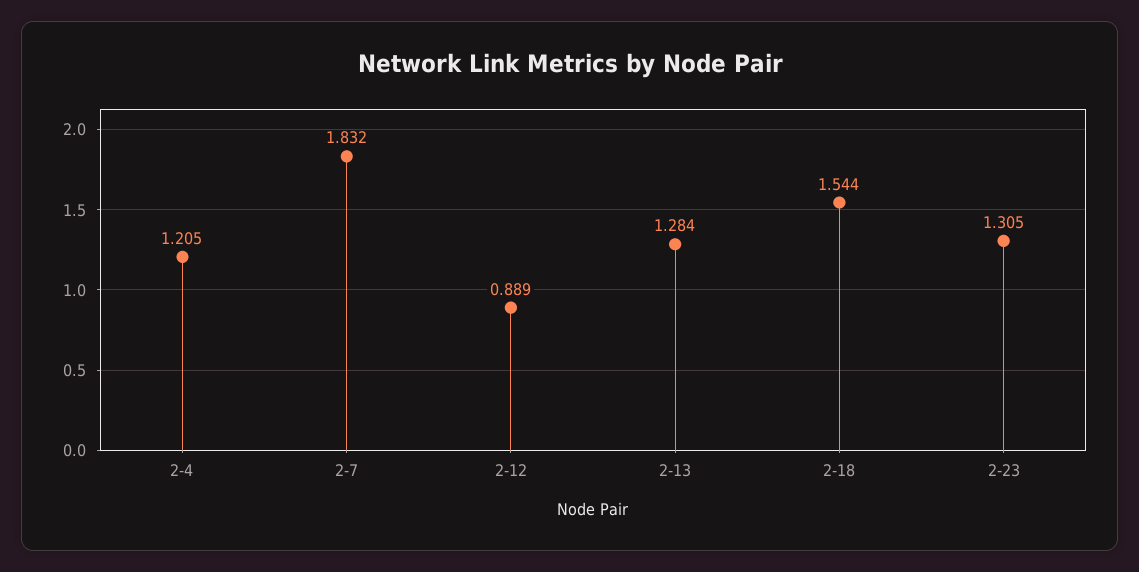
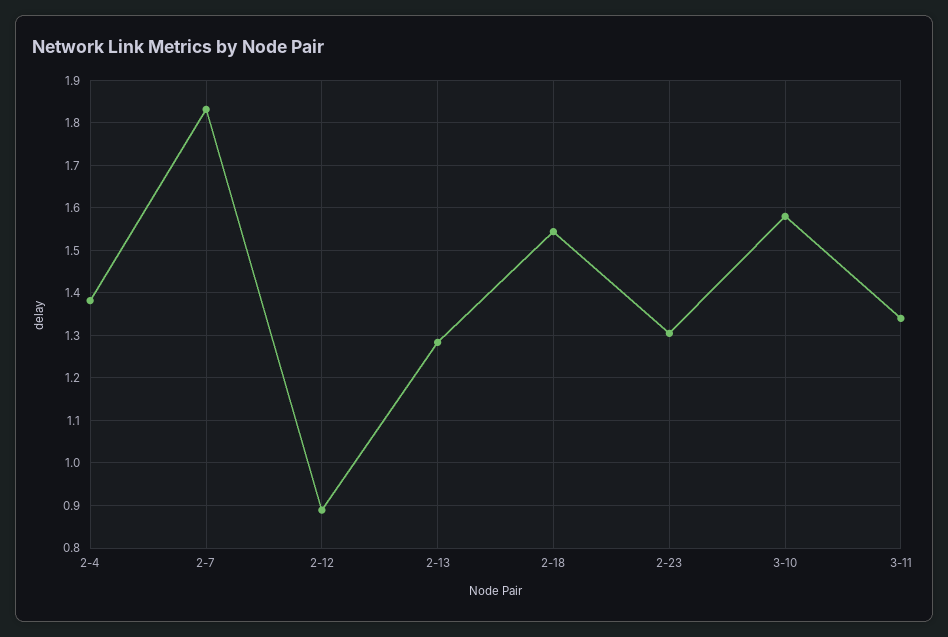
2-4: 1.205 -> 1.38
3-10: none -> 1.58
3-11: none -> 1.34

